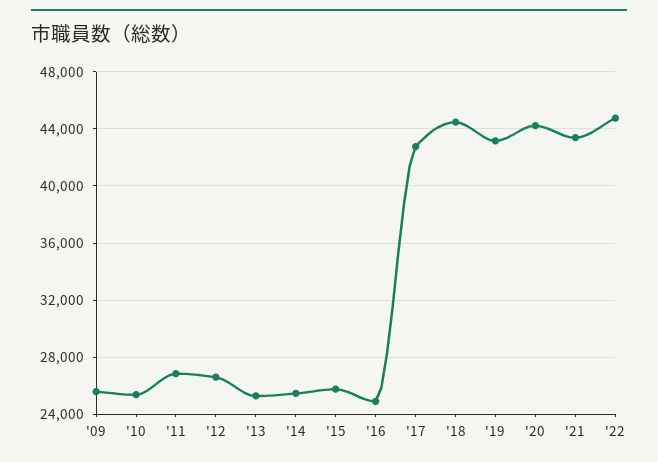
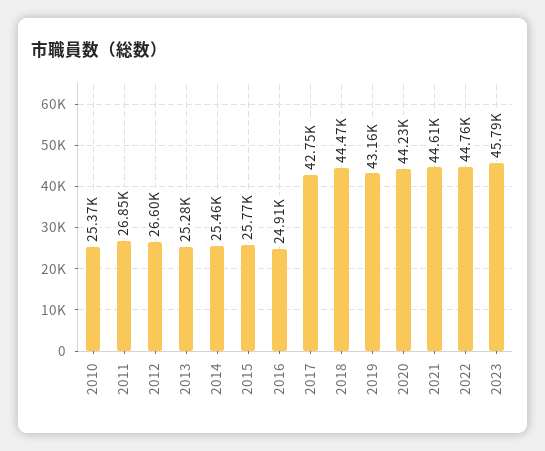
'09: 25500 -> none
'21: 43500 -> 44610
2023: none -> 45790

